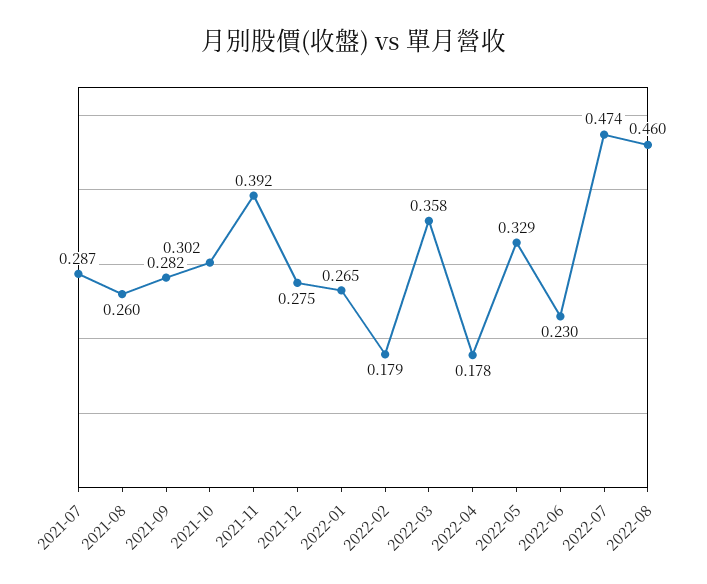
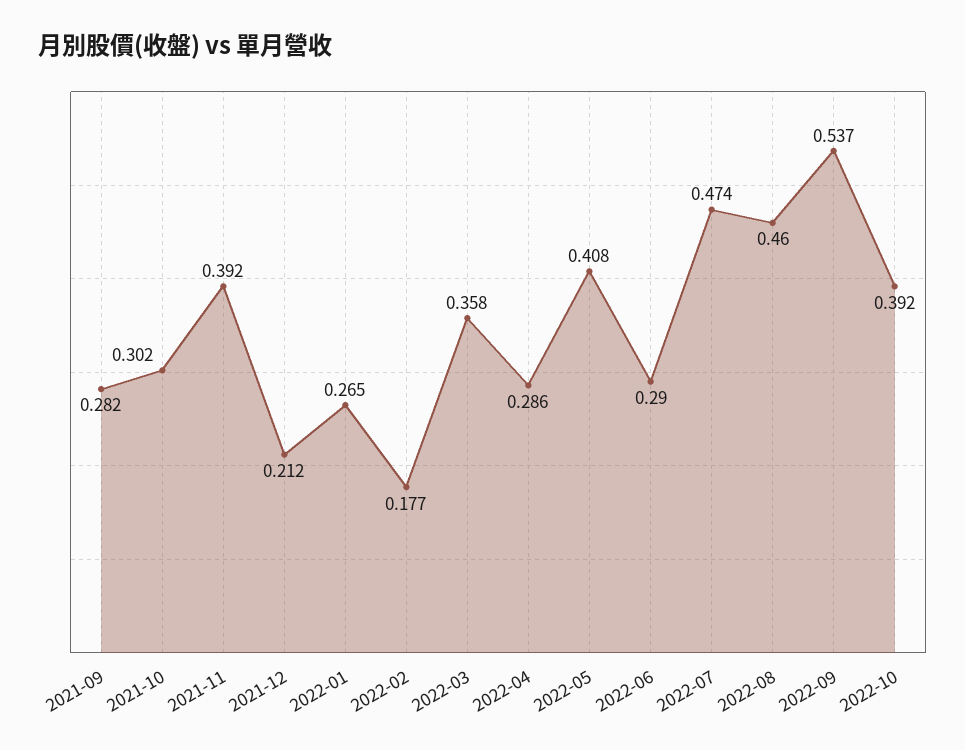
2021-07: 0.287 -> none
2021-08: 0.26 -> none
2021-12: 0.275 -> 0.212
2022-02: 0.179 -> 0.177
2022-04: 0.178 -> 0.286
2022-05: 0.329 -> 0.408
2022-06: 0.23 -> 0.29
2022-09: none -> 0.537
2022-10: none -> 0.392

